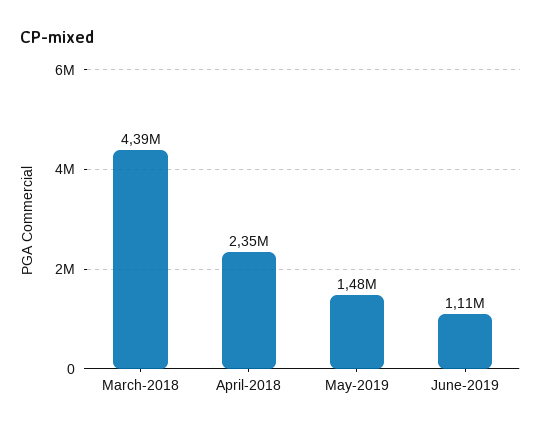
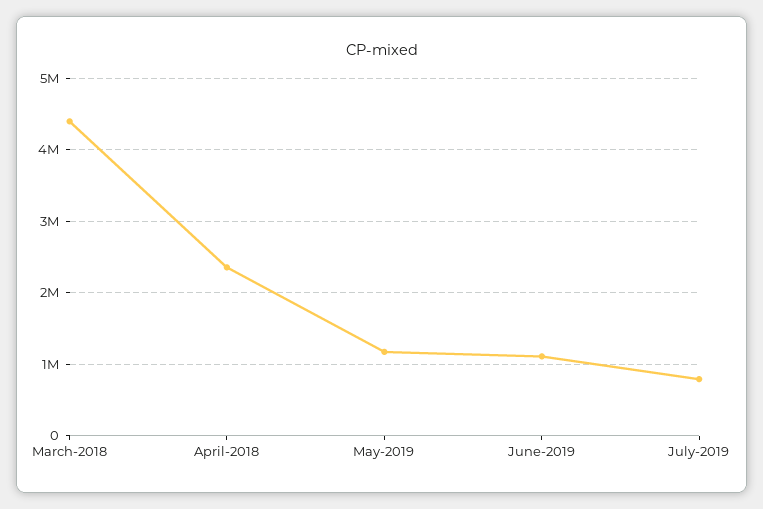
May-2019: 1480000 -> 1200000
July-2019: none -> 800000

